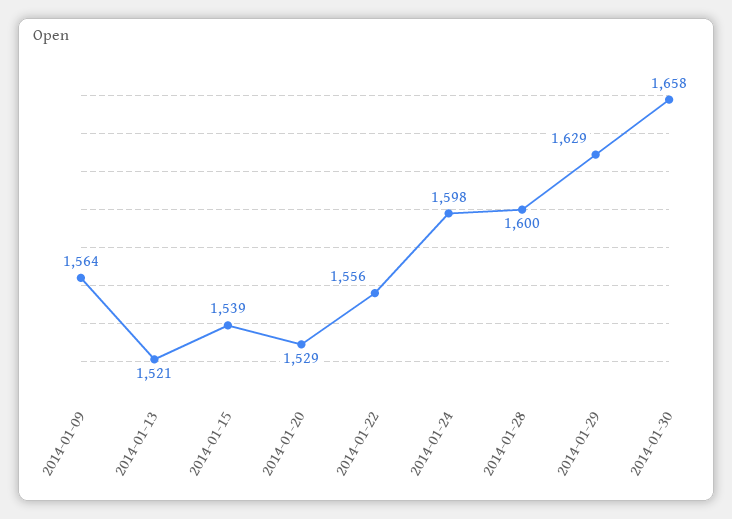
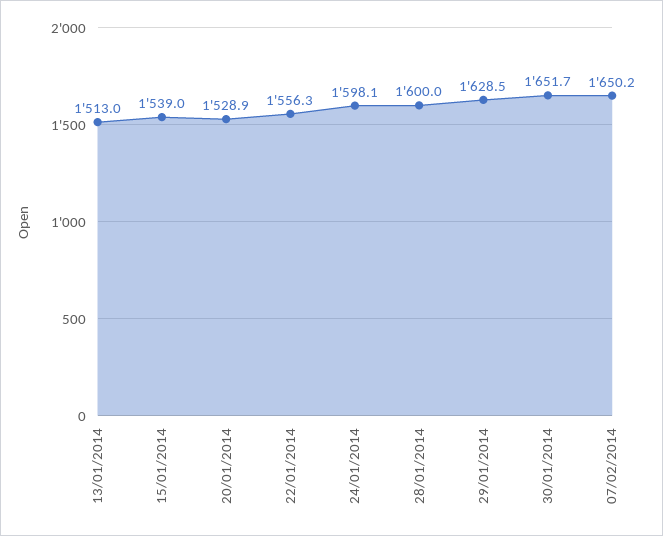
2014-01-09: 1564 -> none
2014-01-13: 1521 -> 1513
2014-01-30: 1658 -> 1651.7
07/02/2014: none -> 1650.2

